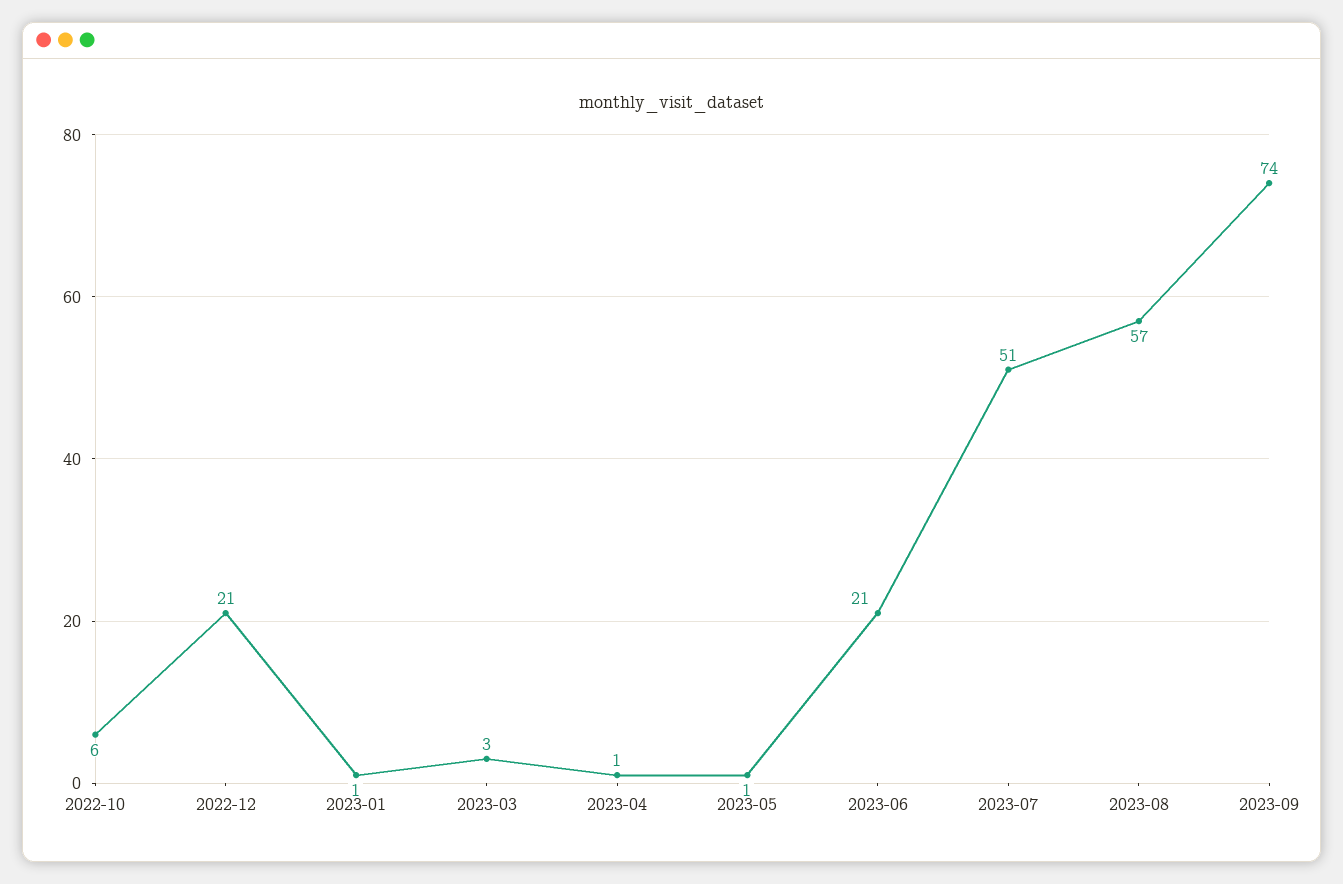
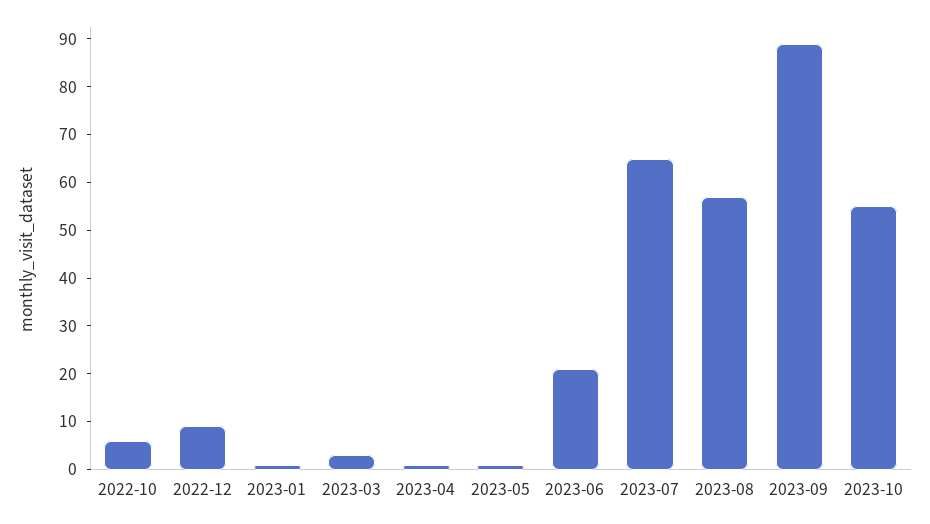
2022-12: 21 -> 10
2023-07: 51 -> 65
2023-09: 74 -> 90
2023-10: none -> 55

